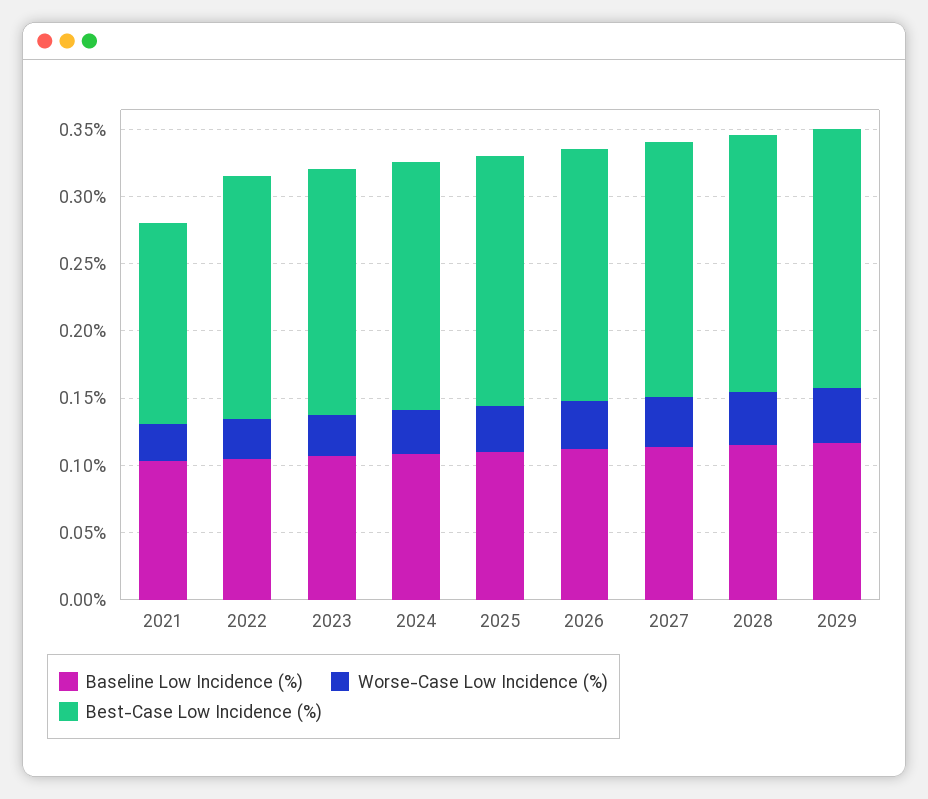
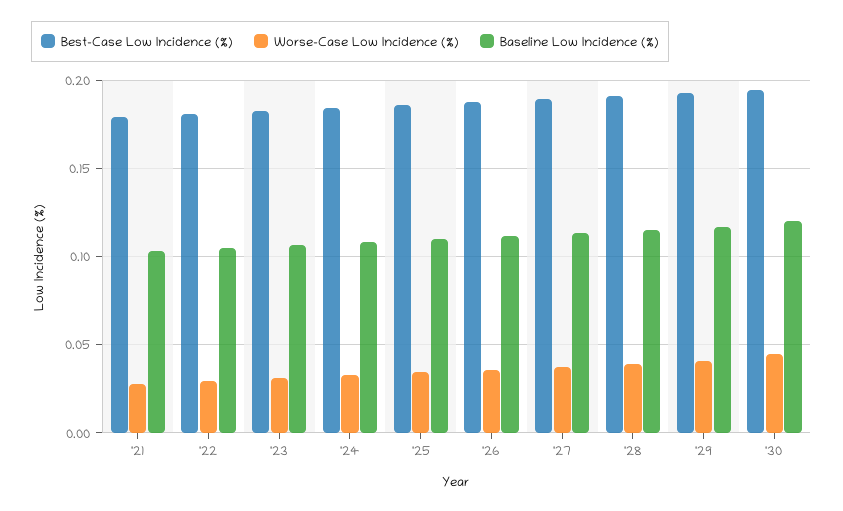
Best-Case Low Incidence (%), 2021: 0.15 -> 0.18
Best-Case Low Incidence (%), '30: none -> 0.195
Worse-Case Low Incidence (%), '30: none -> 0.045
Baseline Low Incidence (%), '30: none -> 0.12

